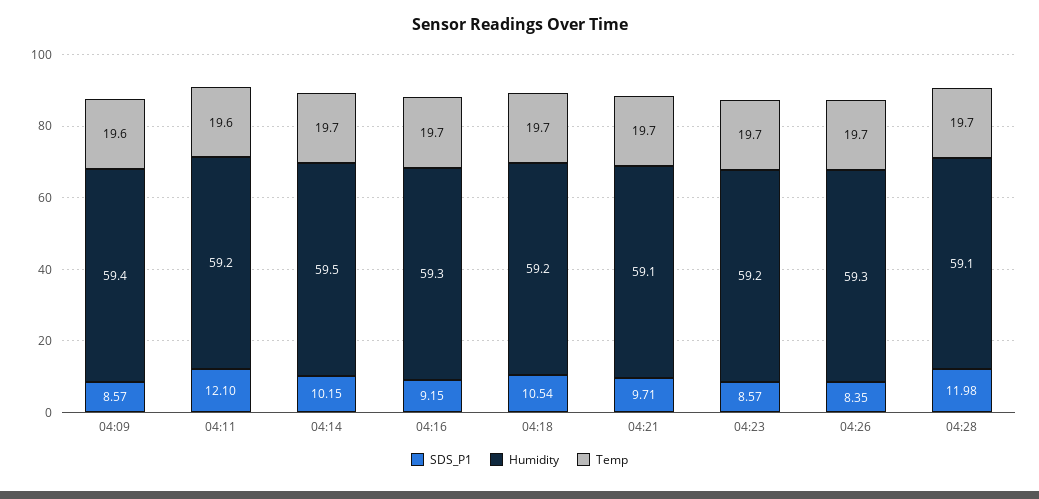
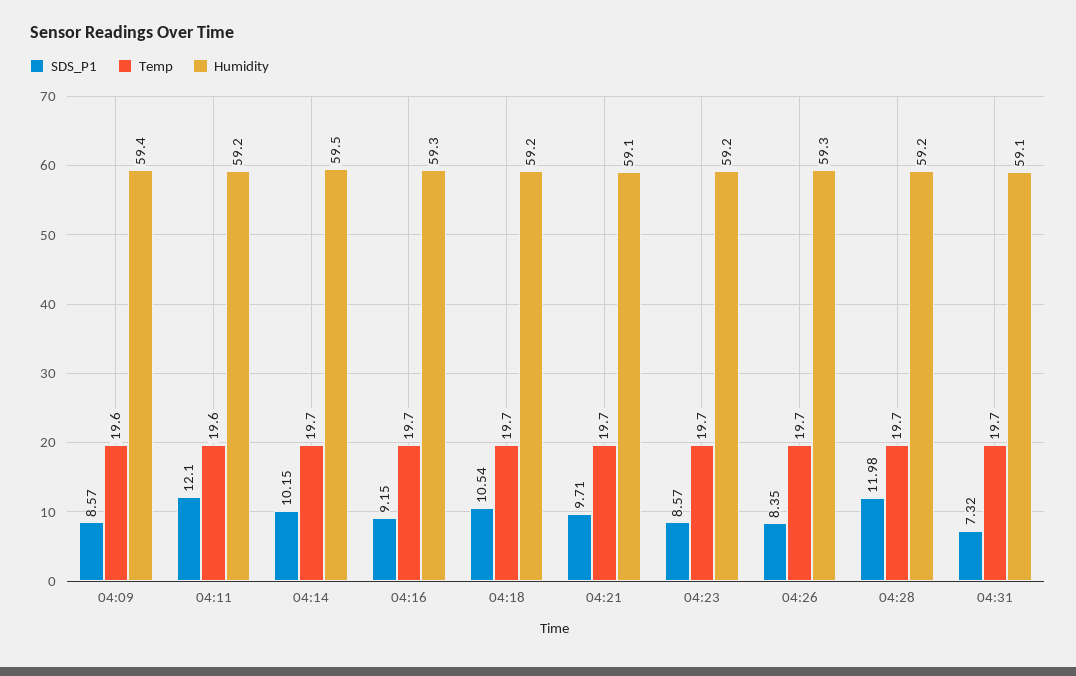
Humidity, 04:28: 59.1 -> 59.2
SDS_P1, 04:31: none -> 7.32
Temp, 04:31: none -> 19.7
Humidity, 04:31: none -> 59.1

